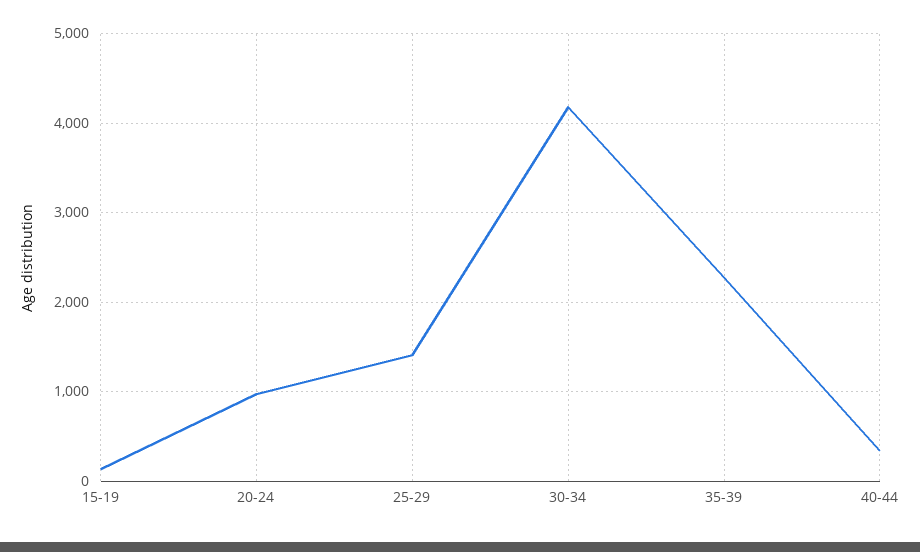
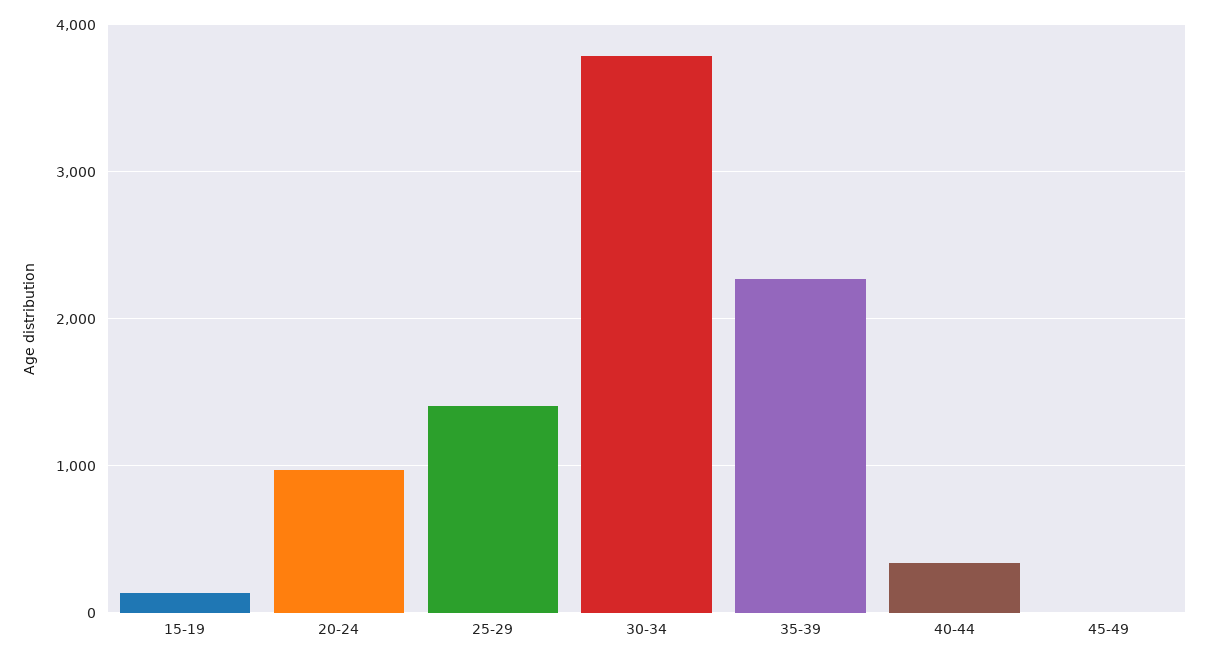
30-34: 4200 -> 3800
45-49: none -> 0

